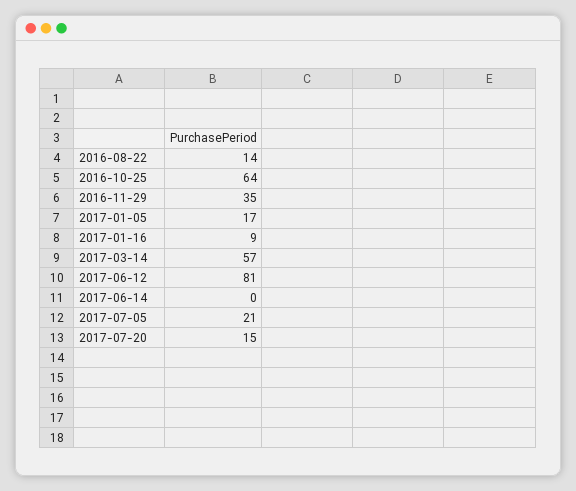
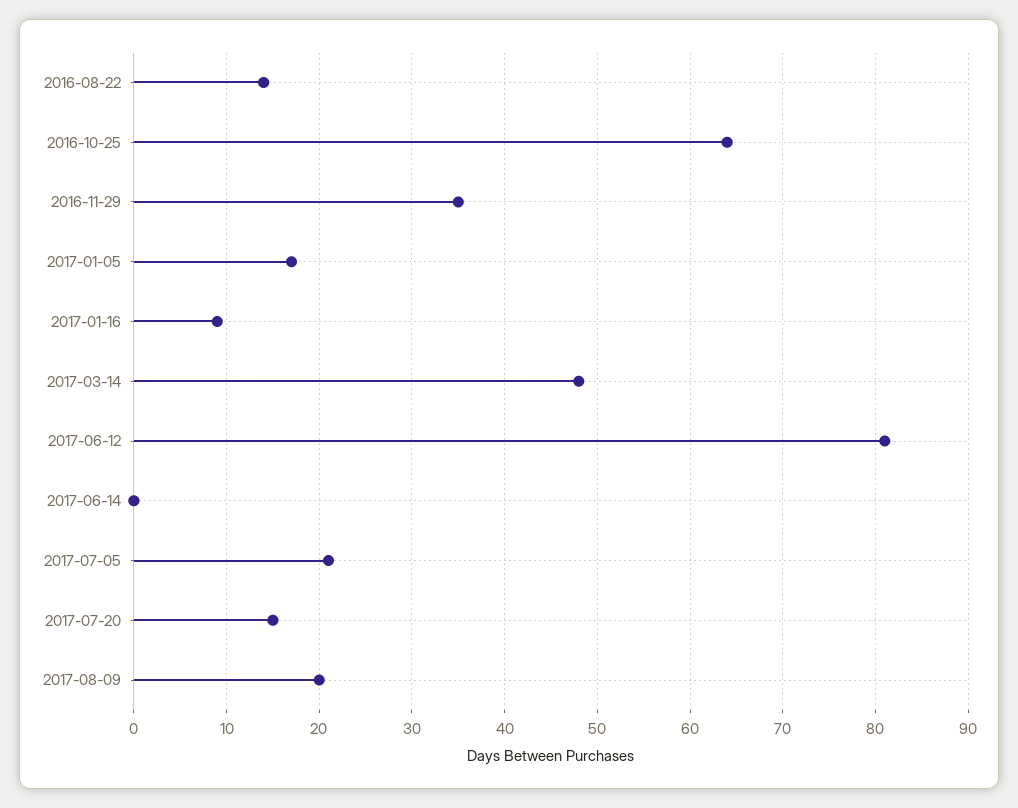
2017-03-14: 57 -> 48
2017-08-09: none -> 20

